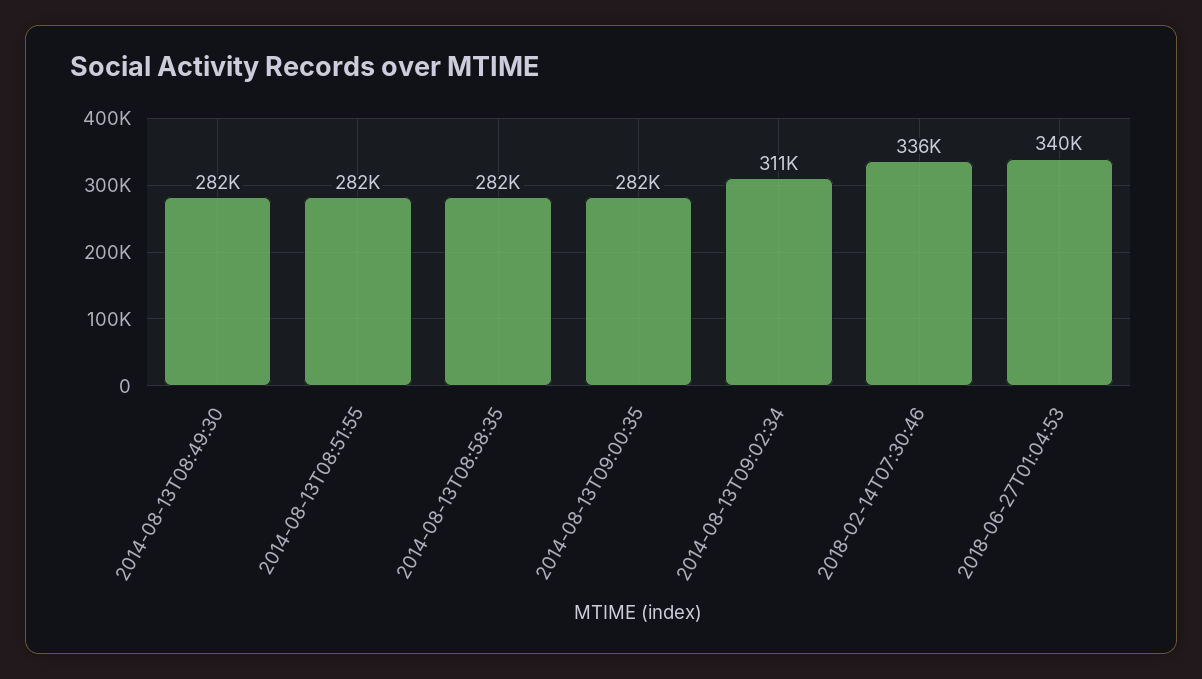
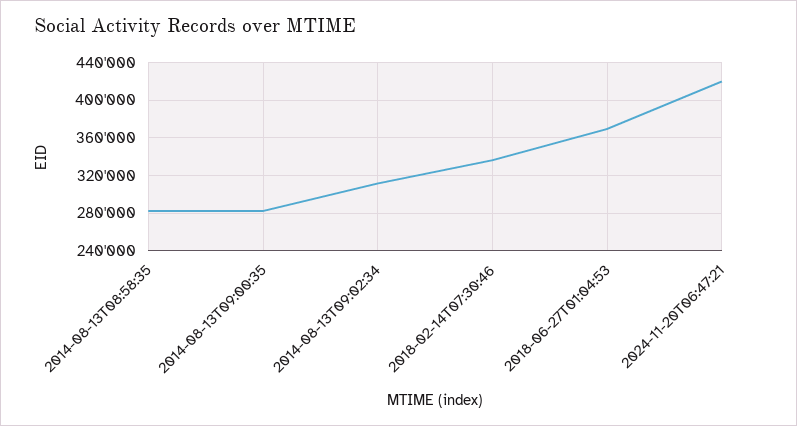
2014-08-13T08:49:30: 282000 -> none
2014-08-13T08:51:55: 282000 -> none
2018-06-27T01:04:53: 340000 -> 370000
2024-11-20T06:47:21: none -> 420000

